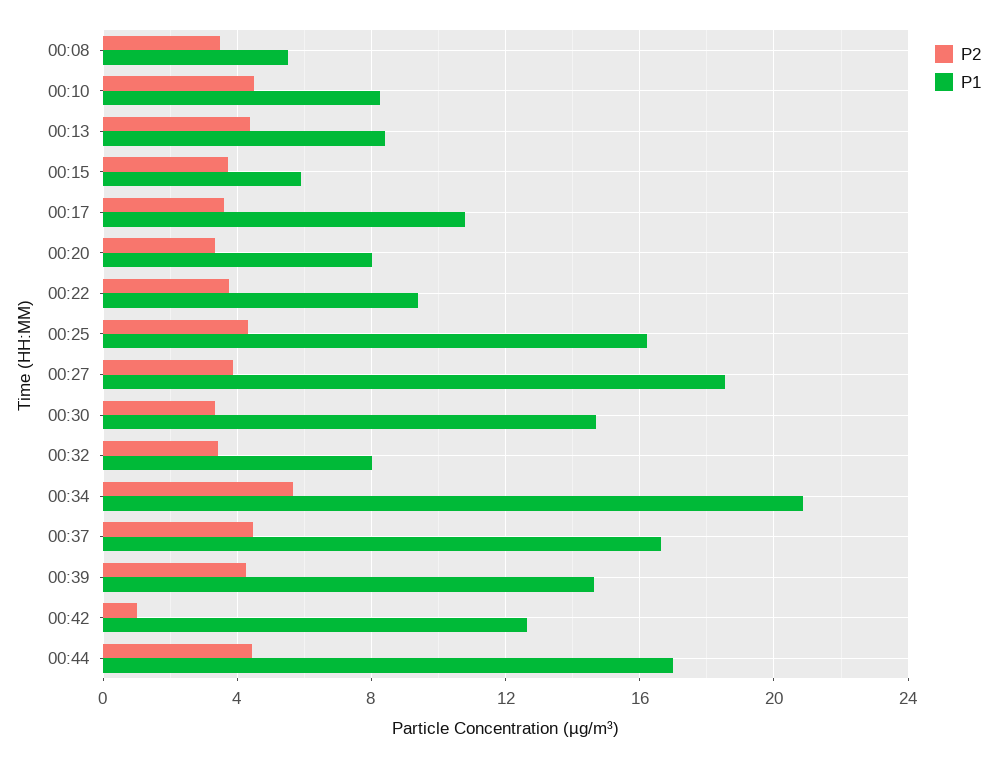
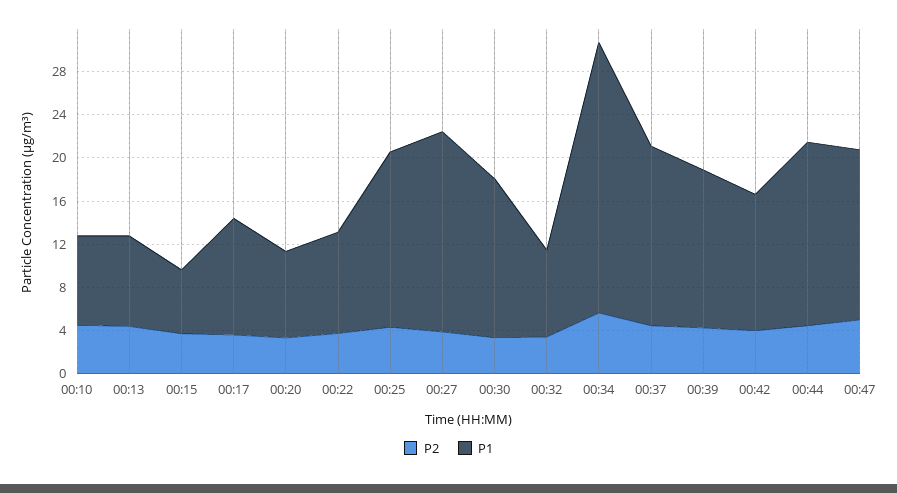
P2, 00:08: 3.5 -> none
P1, 00:08: 5.5 -> none
P1, 00:34: 21 -> 25
P2, 00:42: 1 -> 4
P2, 00:47: none -> 5
P1, 00:47: none -> 16

